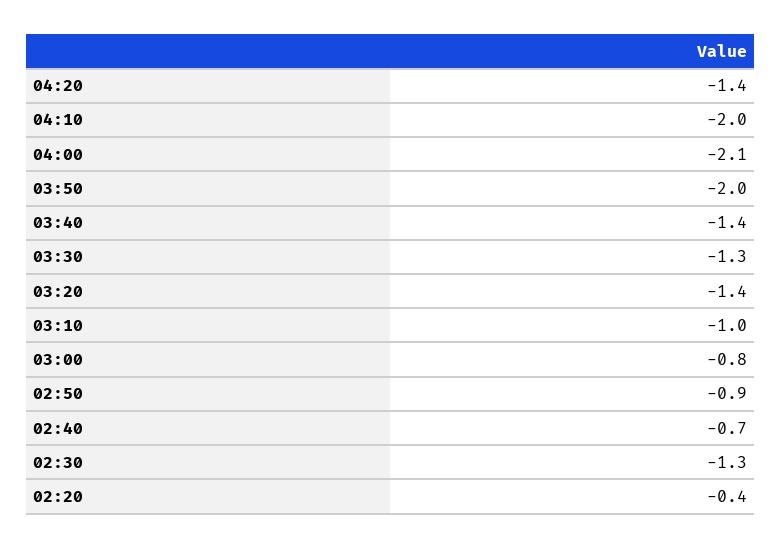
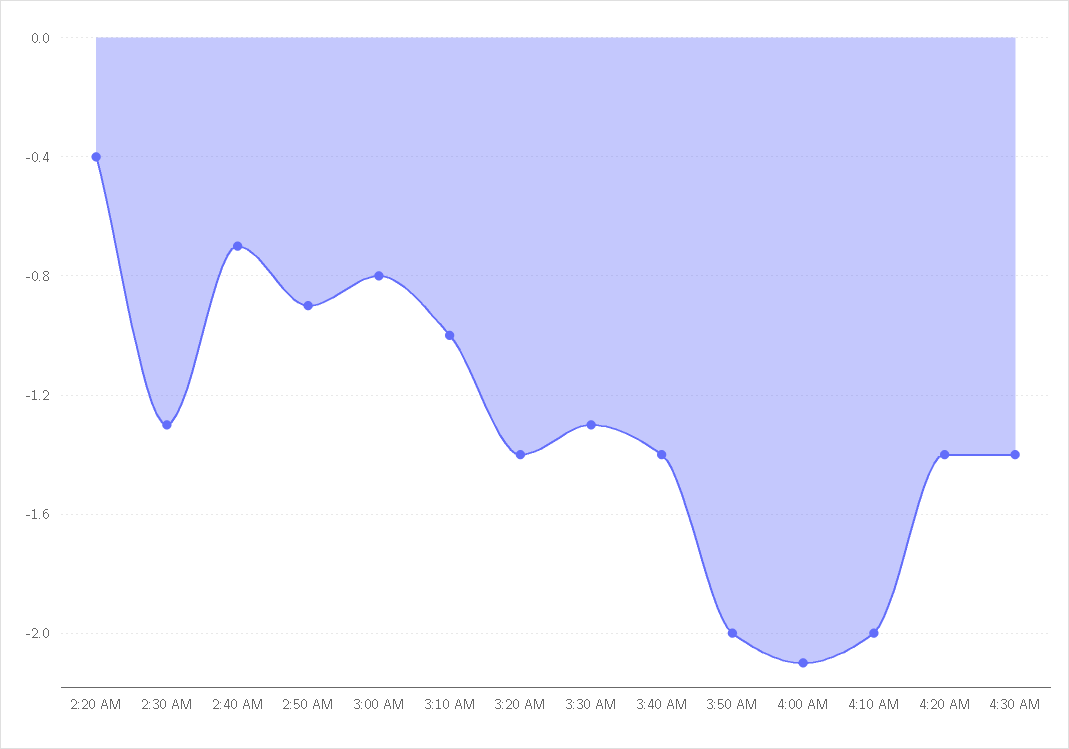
4:30 AM: none -> -1.4

